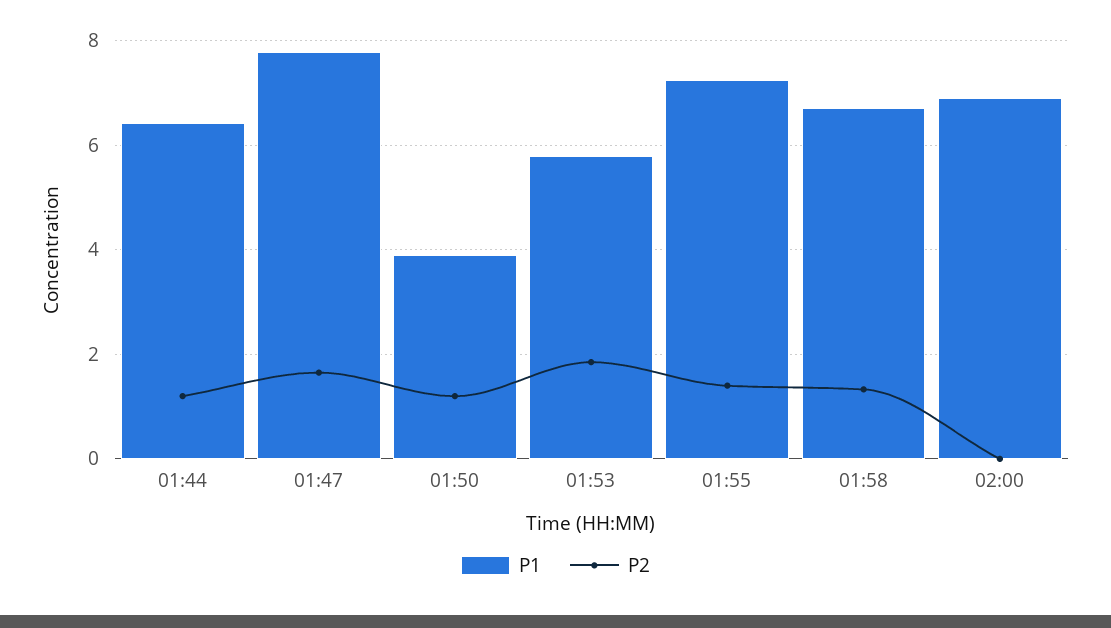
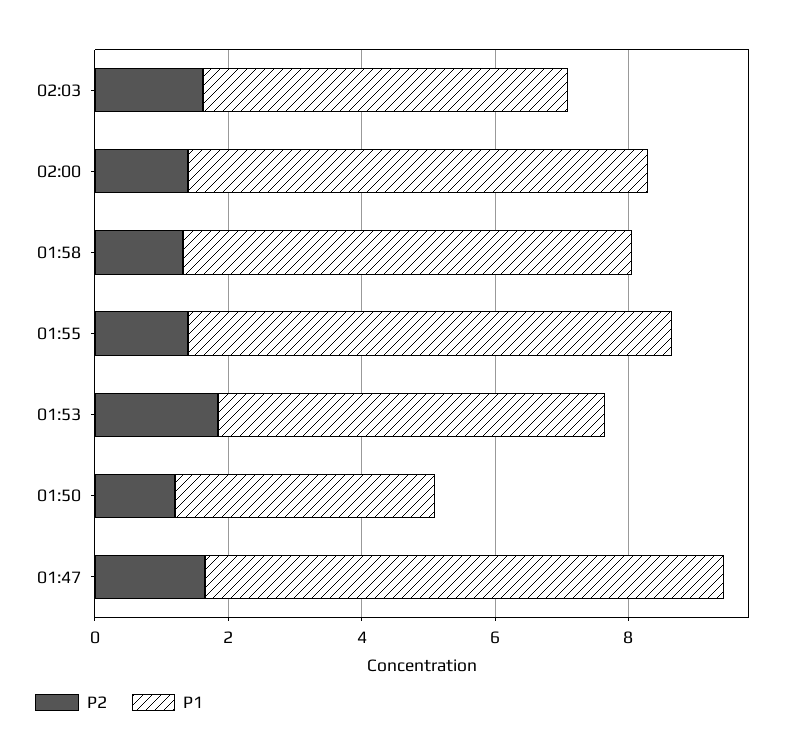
P1, 01:44: 6.4 -> none
P2, 01:44: 1.2 -> none
P2, 02:00: 0 -> 1.5
P2, 02:03: none -> 1.5
P1, 02:03: none -> 5.5

